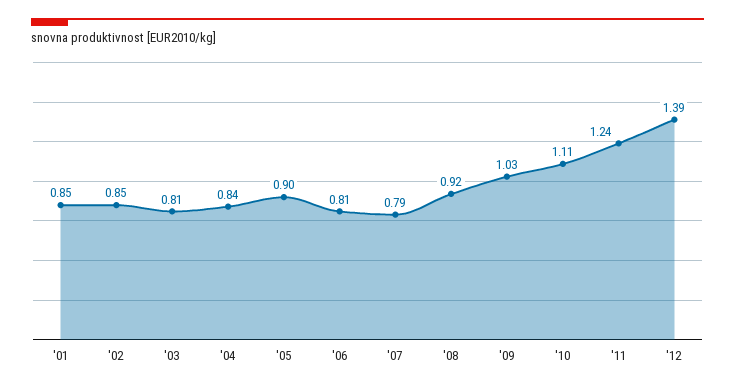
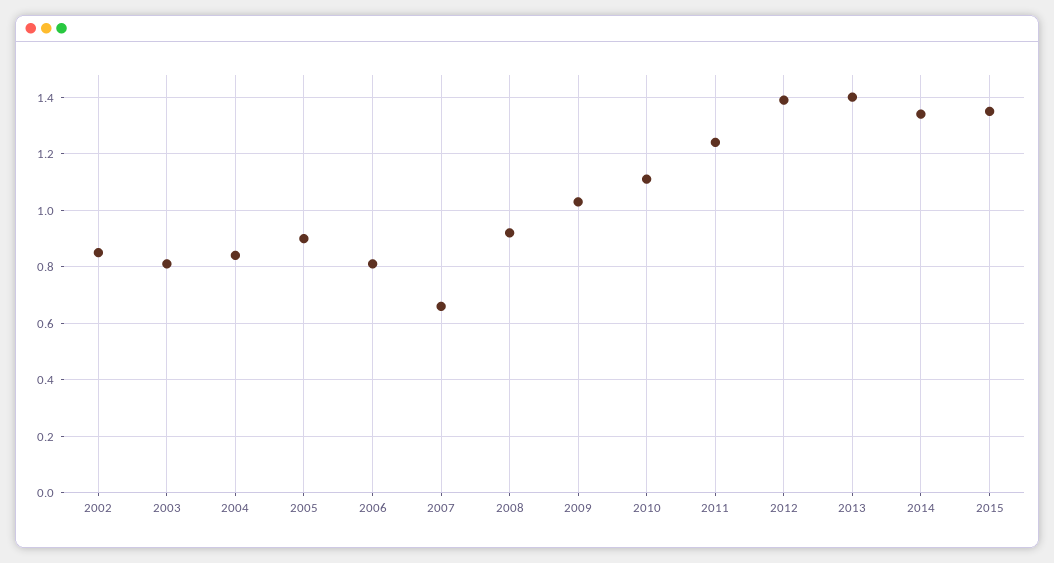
'01: 0.85 -> none
'07: 0.79 -> 0.65
2013: none -> 1.4
2014: none -> 1.35
2015: none -> 1.35

